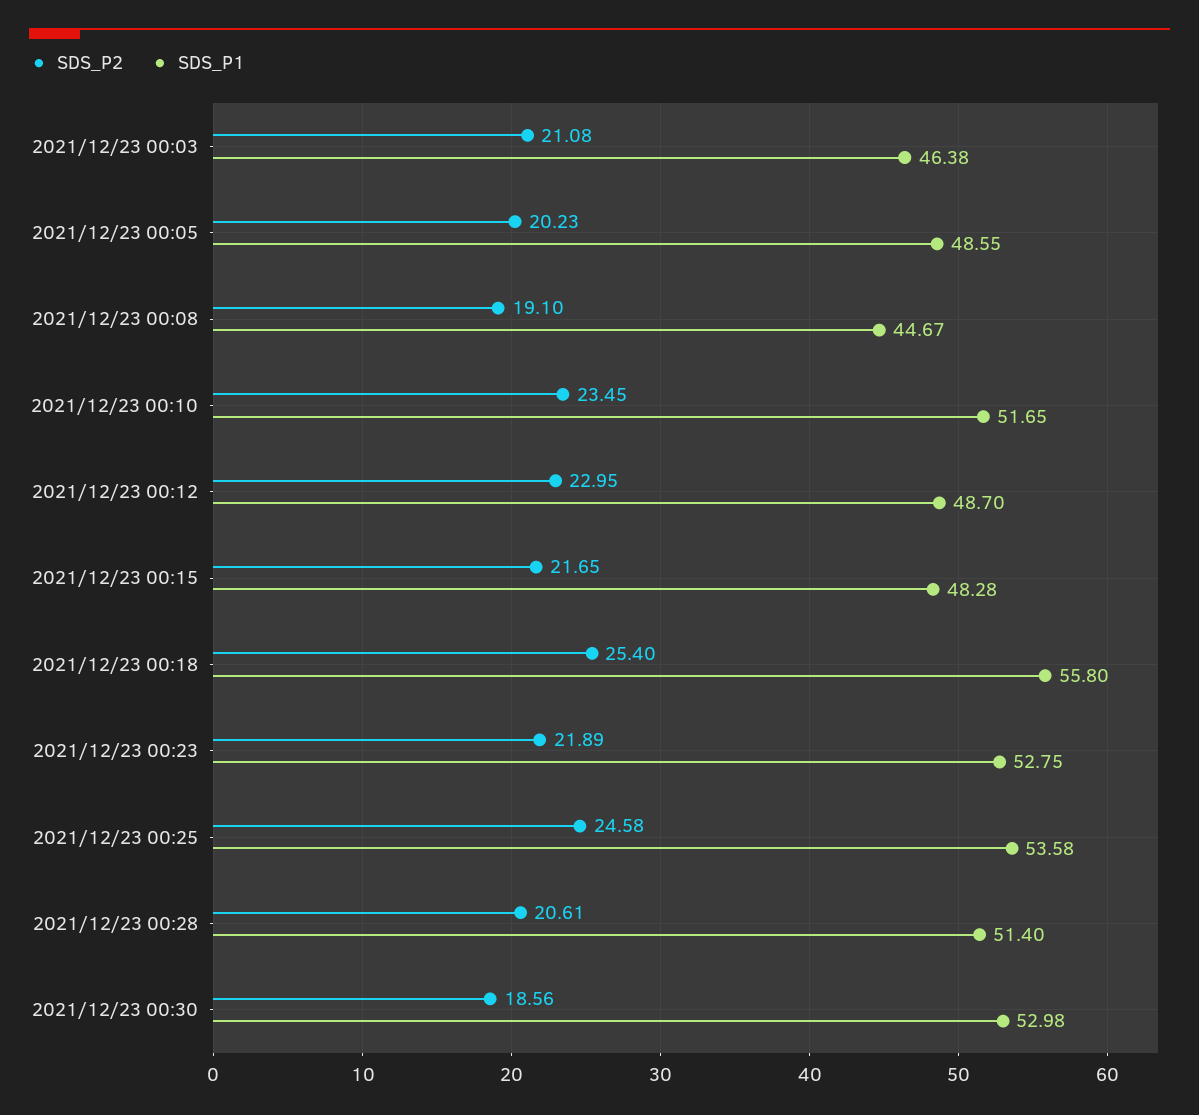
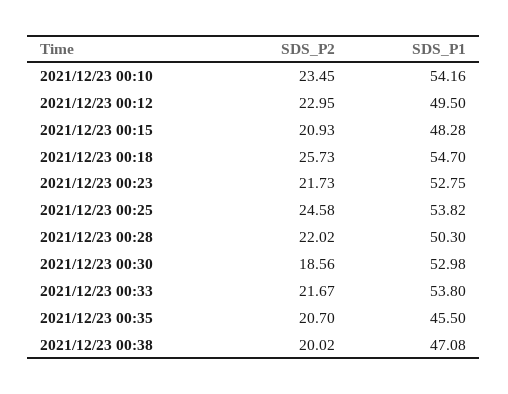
SDS_P2, 2021/12/23 00:03: 21.08 -> none
SDS_P1, 2021/12/23 00:03: 46.38 -> none
SDS_P2, 2021/12/23 00:05: 20.23 -> none
SDS_P1, 2021/12/23 00:05: 48.55 -> none
SDS_P2, 2021/12/23 00:08: 19.1 -> none
SDS_P1, 2021/12/23 00:08: 44.67 -> none
SDS_P1, 2021/12/23 00:10: 51.65 -> 54.16
SDS_P1, 2021/12/23 00:12: 48.7 -> 49.5
SDS_P2, 2021/12/23 00:15: 21.65 -> 20.93
SDS_P2, 2021/12/23 00:18: 25.4 -> 25.73
SDS_P1, 2021/12/23 00:18: 55.8 -> 54.7
SDS_P2, 2021/12/23 00:23: 21.89 -> 21.73
SDS_P1, 2021/12/23 00:25: 53.58 -> 53.82
SDS_P2, 2021/12/23 00:28: 20.61 -> 22.02
SDS_P1, 2021/12/23 00:28: 51.4 -> 50.3
SDS_P2, 2021/12/23 00:33: none -> 21.67
SDS_P1, 2021/12/23 00:33: none -> 53.8
SDS_P2, 2021/12/23 00:35: none -> 20.7
SDS_P1, 2021/12/23 00:35: none -> 45.5
SDS_P2, 2021/12/23 00:38: none -> 20.02
SDS_P1, 2021/12/23 00:38: none -> 47.08

